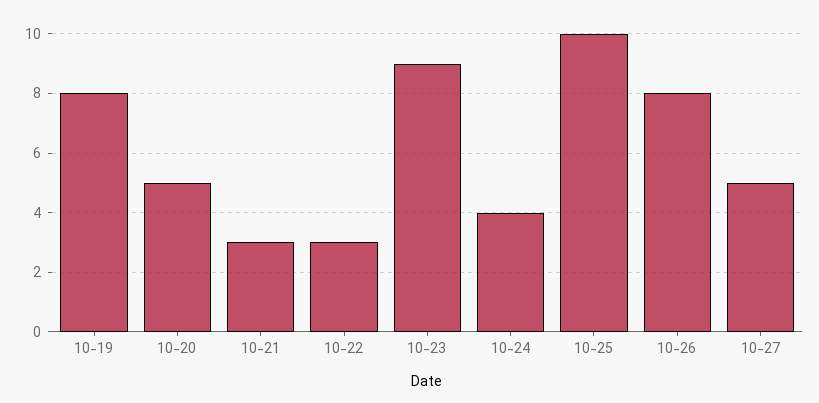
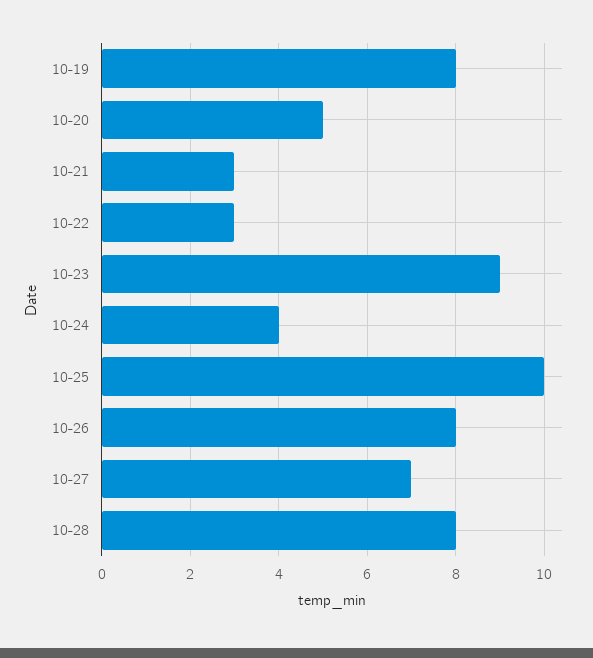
10-27: 5 -> 7
10-28: none -> 8

